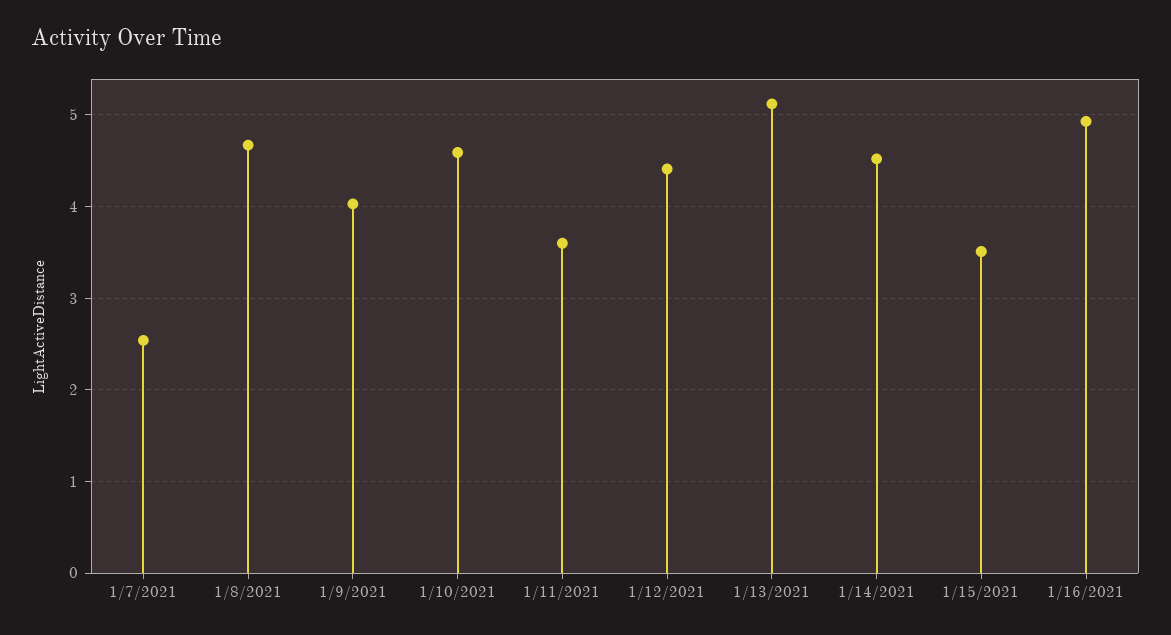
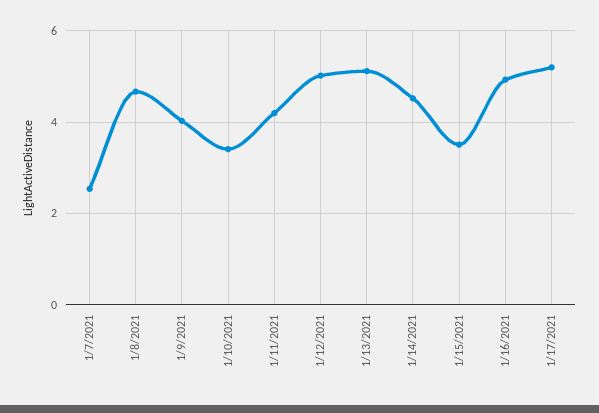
1/10/2021: 4.6 -> 3.4
1/11/2021: 3.6 -> 4.2
1/12/2021: 4.4 -> 5
1/17/2021: none -> 5.2

